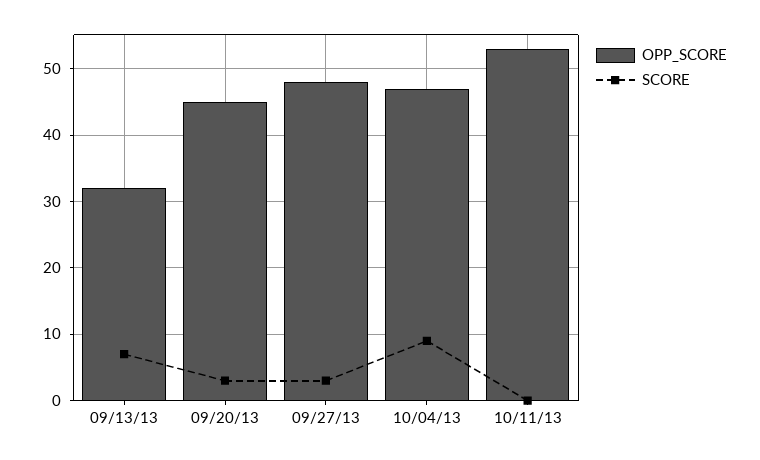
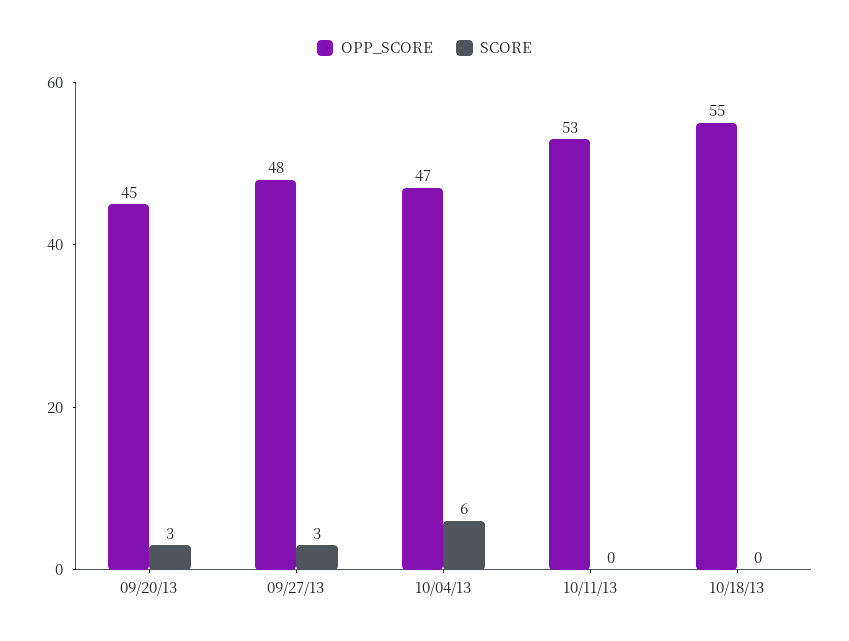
OPP_SCORE, 09/13/13: 32 -> none
SCORE, 09/13/13: 7 -> none
SCORE, 10/04/13: 9 -> 6
OPP_SCORE, 10/18/13: none -> 55
SCORE, 10/18/13: none -> 0

